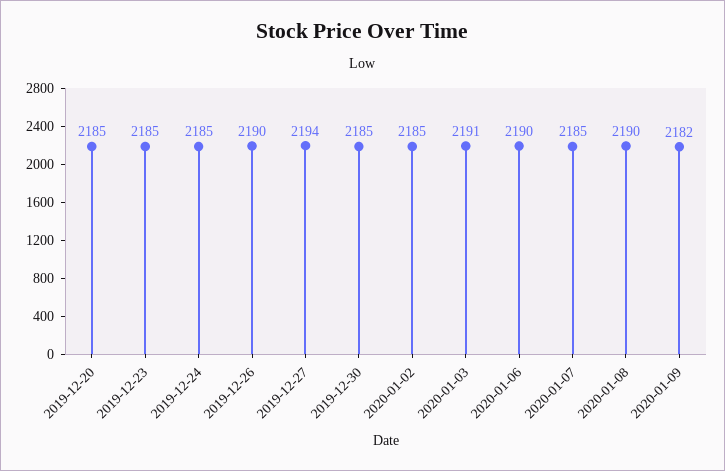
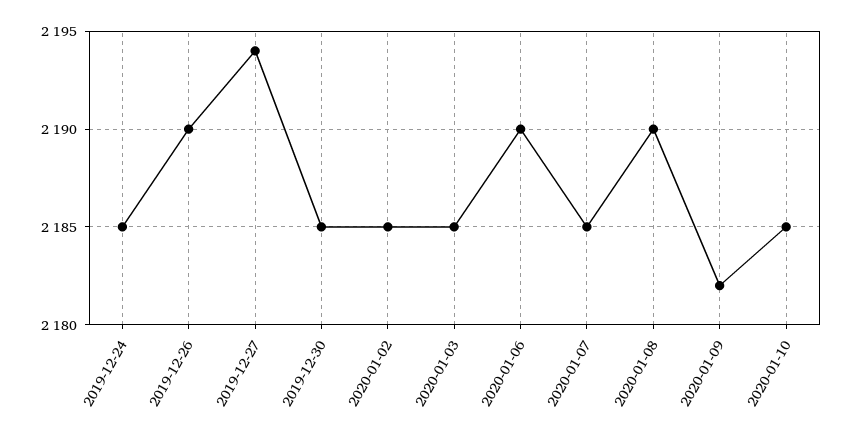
2019-12-20: 2185 -> none
2019-12-23: 2185 -> none
2020-01-03: 2191 -> 2185
2020-01-10: none -> 2185

